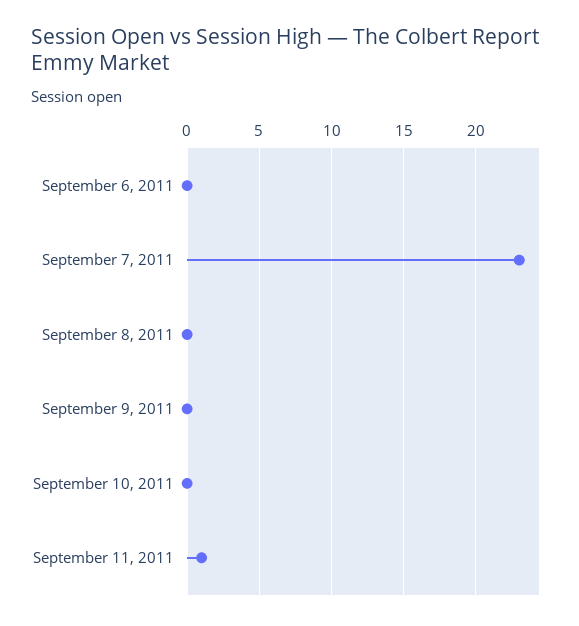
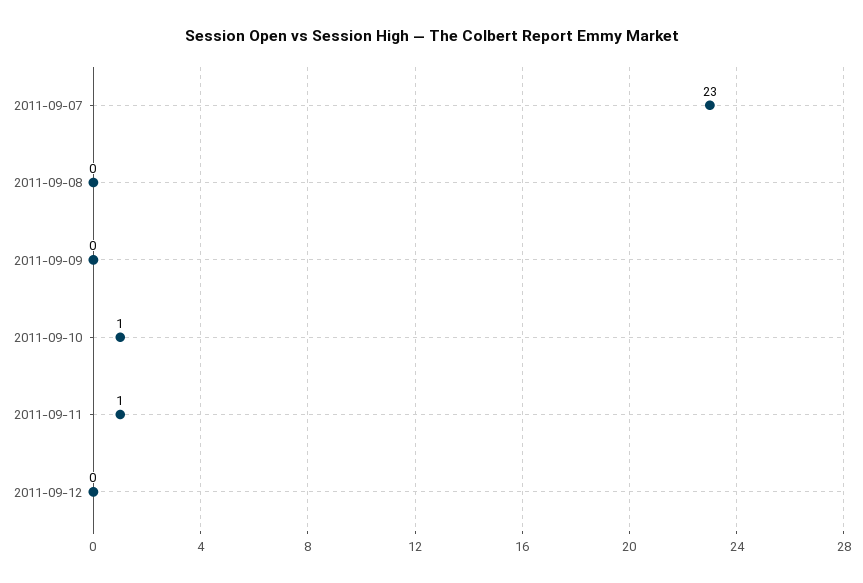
September 6, 2011: 0 -> none
September 10, 2011: 0 -> 1
2011-09-12: none -> 0

